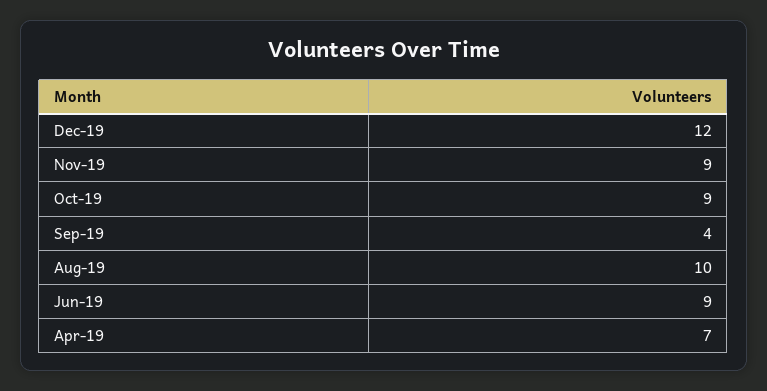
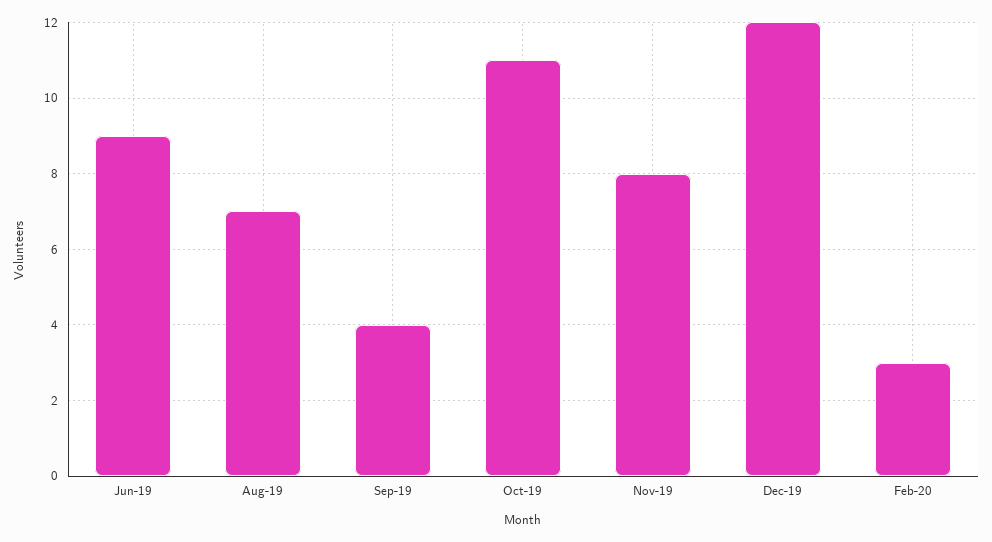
Nov-19: 9 -> 8
Oct-19: 9 -> 11
Aug-19: 10 -> 7
Apr-19: 7 -> none
Feb-20: none -> 3

